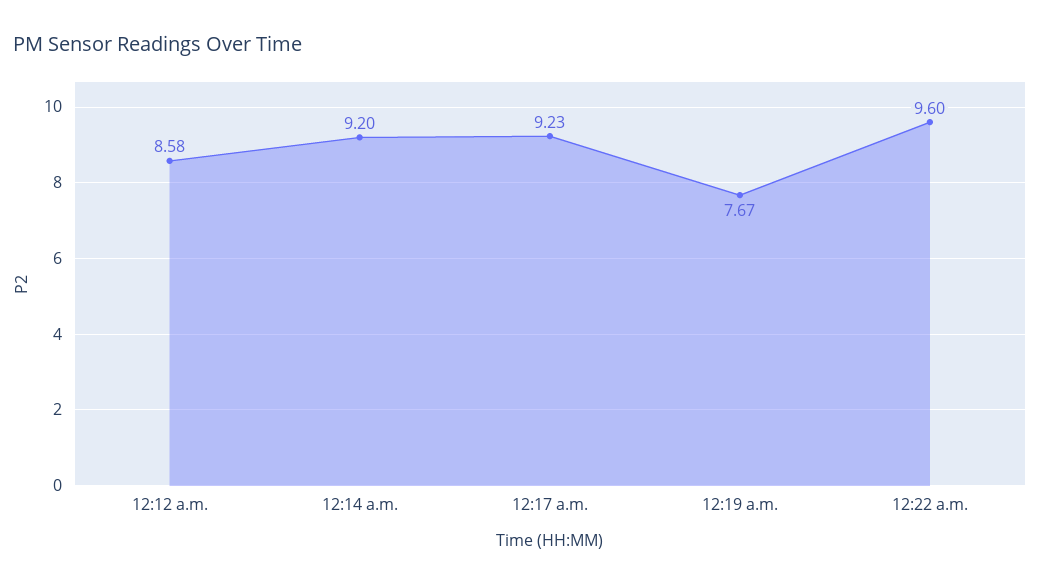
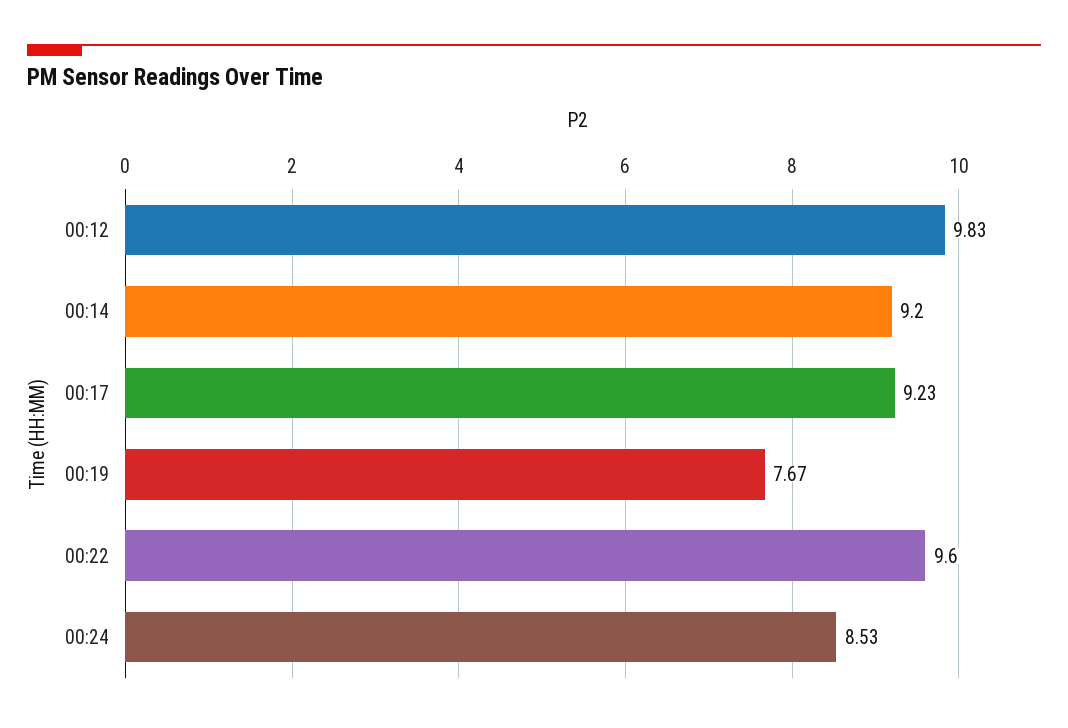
12:12 a.m.: 8.58 -> 9.83
00:24: none -> 8.53

